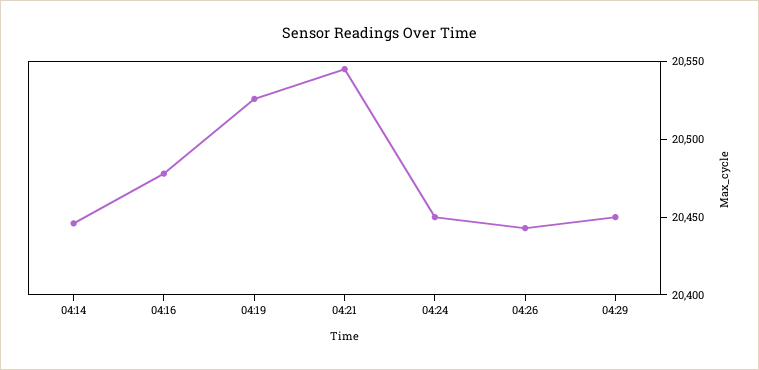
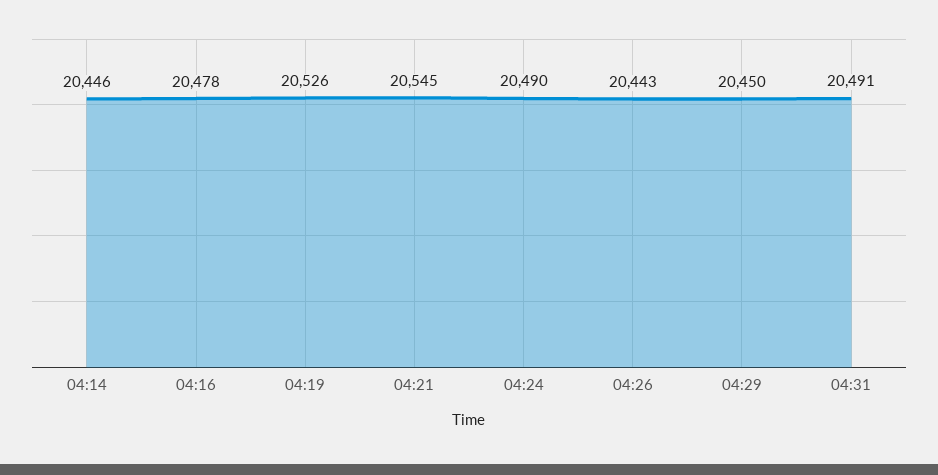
04:24: 20450 -> 20490
04:31: none -> 20491

